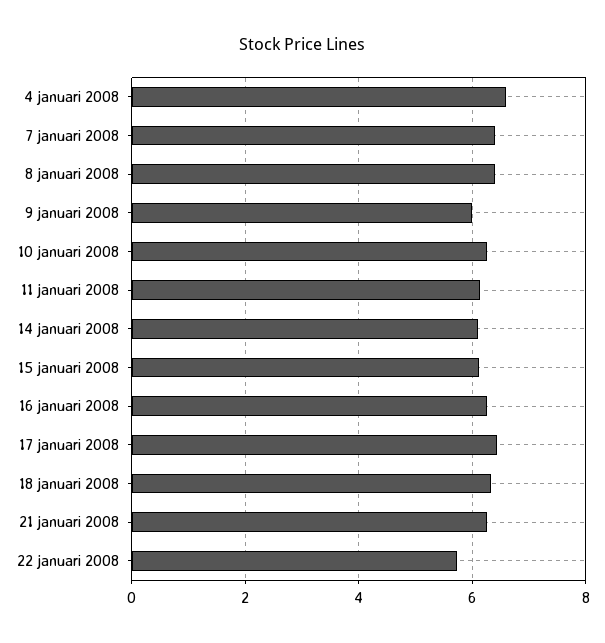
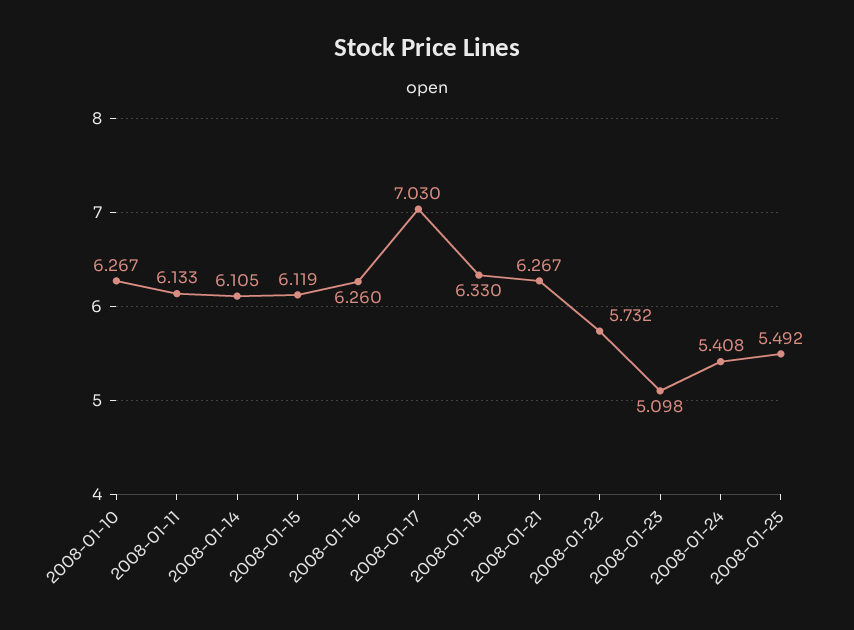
4 januari 2008: 6.6 -> none
7 januari 2008: 6.4 -> none
8 januari 2008: 6.4 -> none
9 januari 2008: 6 -> none
17 januari 2008: 6.4 -> 7.03
2008-01-23: none -> 5.098
2008-01-24: none -> 5.408
2008-01-25: none -> 5.492

